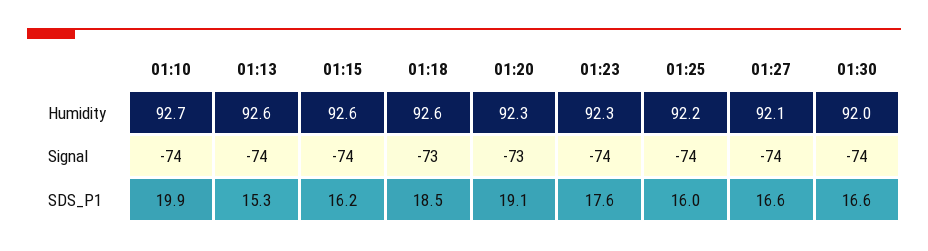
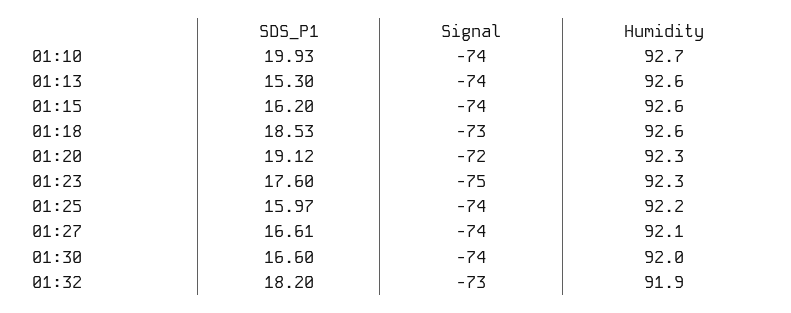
01:20, Signal: -73 -> -72
01:23, Signal: -74 -> -75
01:32, SDS_P1: none -> 18.2
01:32, Signal: none -> -73
01:32, Humidity: none -> 91.9

